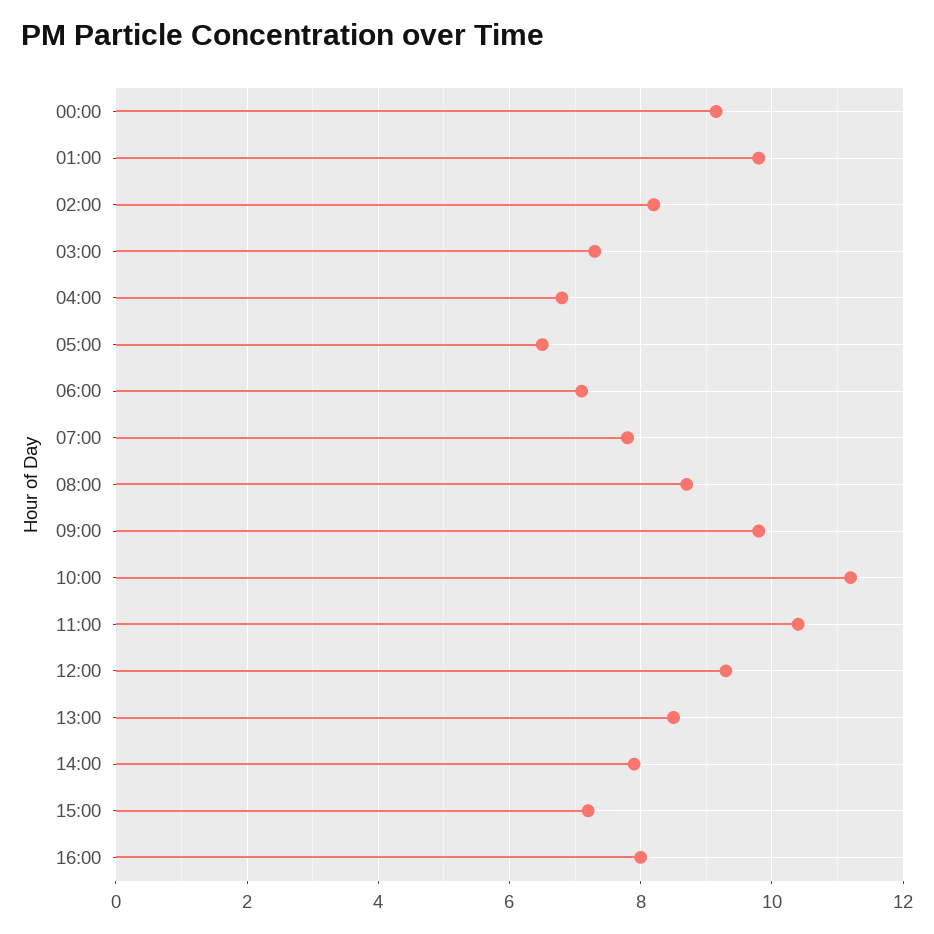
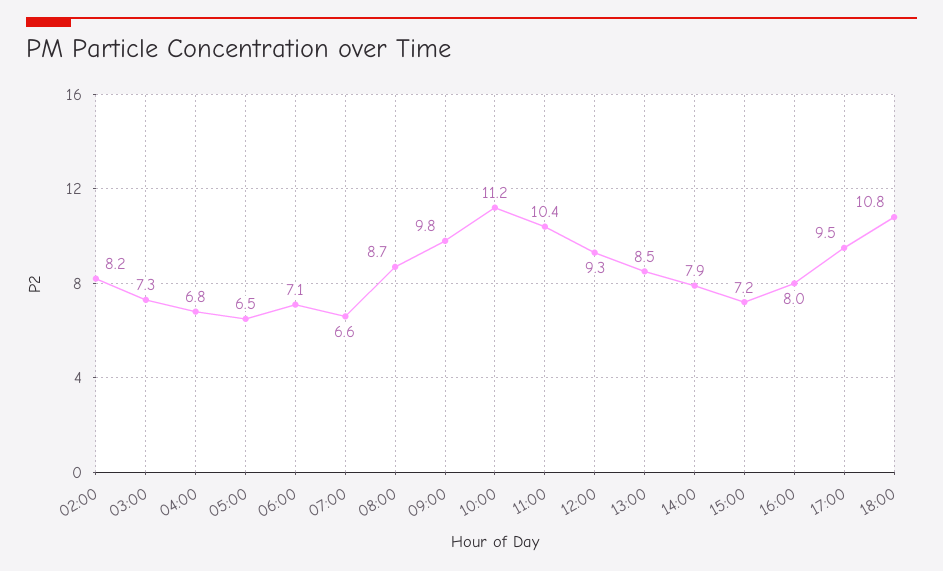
00:00: 9.2 -> none
01:00: 9.8 -> none
07:00: 7.8 -> 6.6
17:00: none -> 9.5
18:00: none -> 10.8

